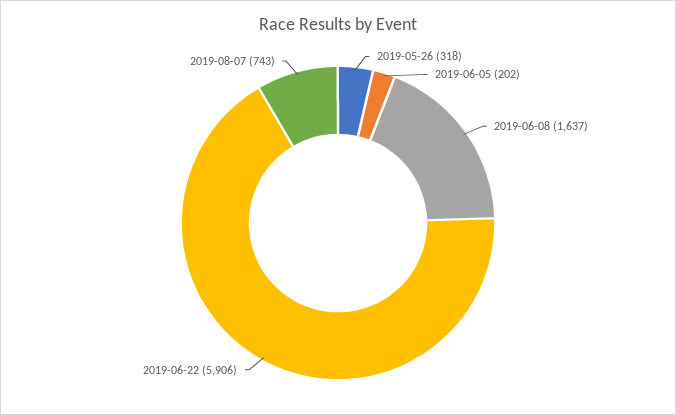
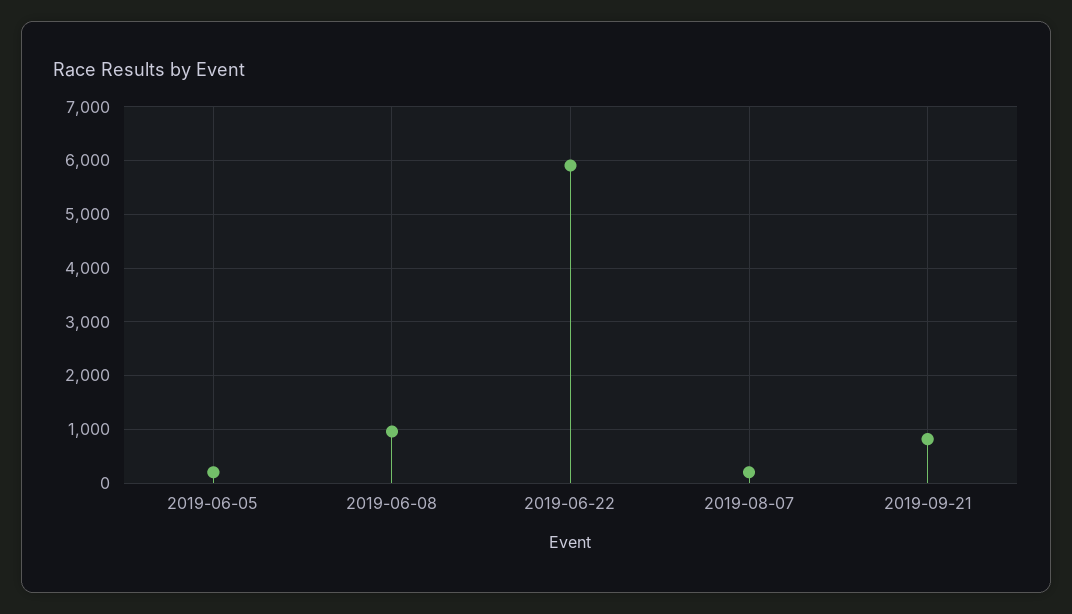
2019-05-26: 318 -> none
2019-06-08: 1637 -> 1000
2019-08-07: 743 -> 200
2019-09-21: none -> 800

